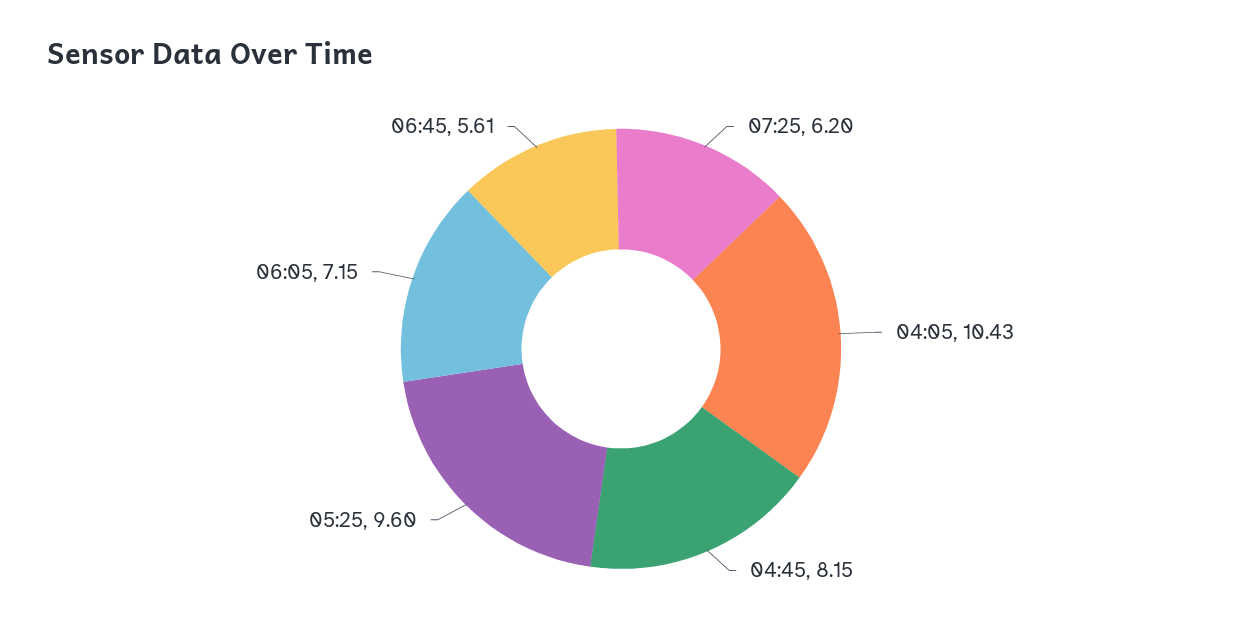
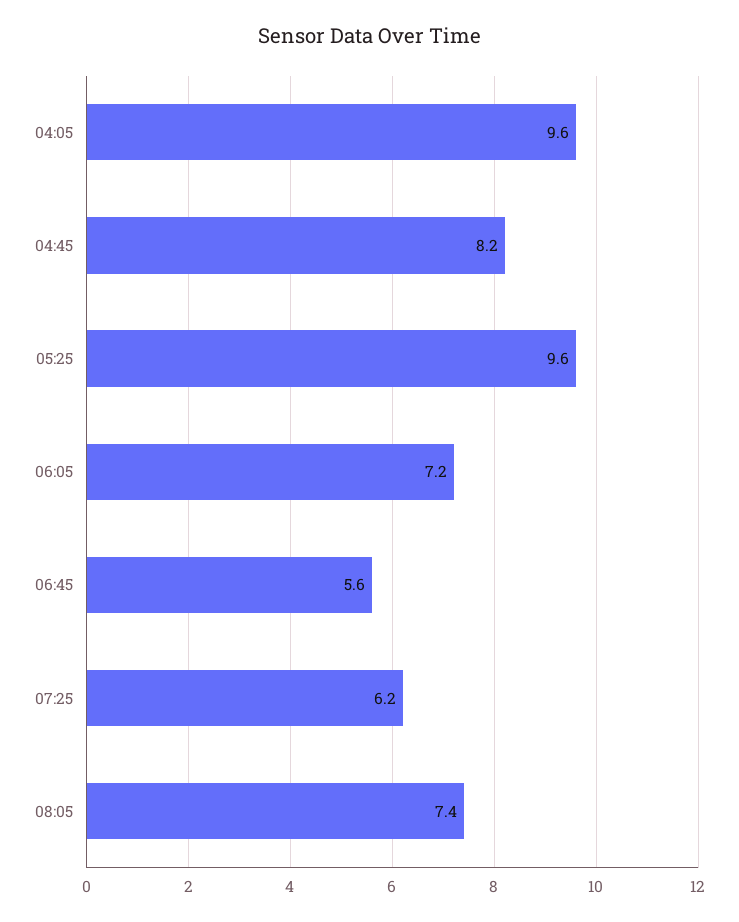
04:05: 10.43 -> 9.6
08:05: none -> 7.4

